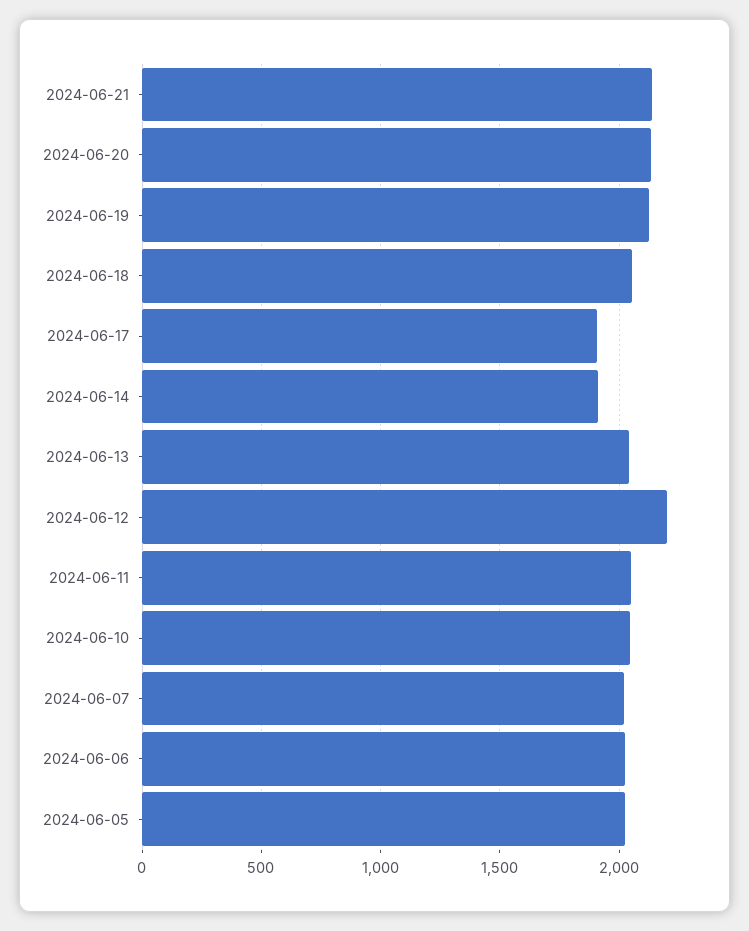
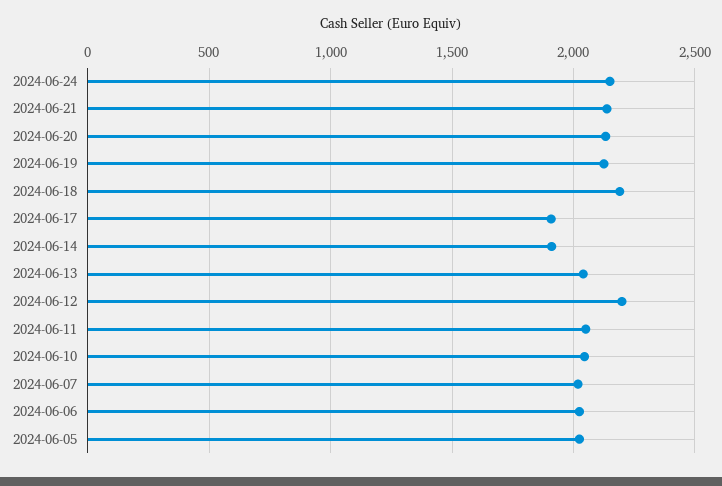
2024-06-18: 2050 -> 2200
2024-06-24: none -> 2150

